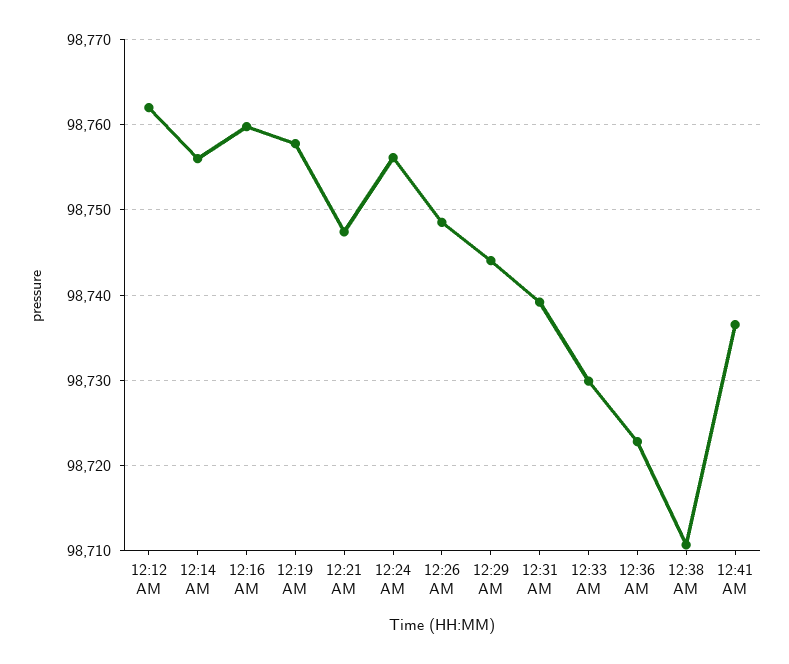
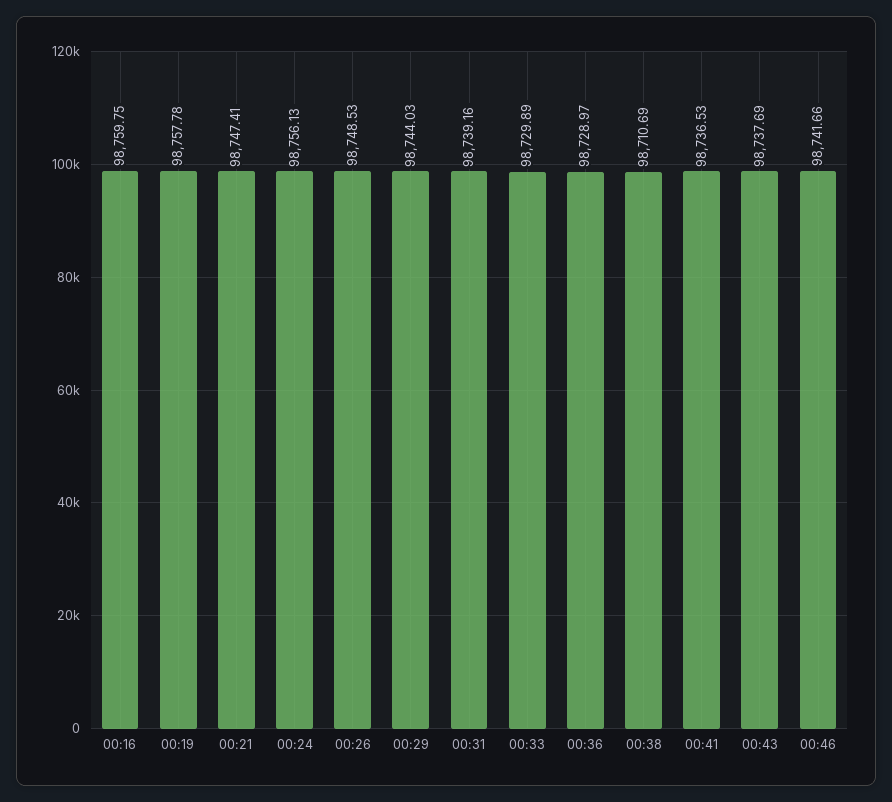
12:12 AM: 98762 -> none
12:14 AM: 98756 -> none
12:36 AM: 98723 -> 98728.97
00:43: none -> 98737.69
00:46: none -> 98741.66

